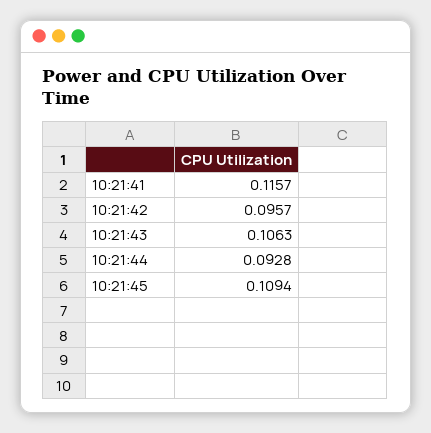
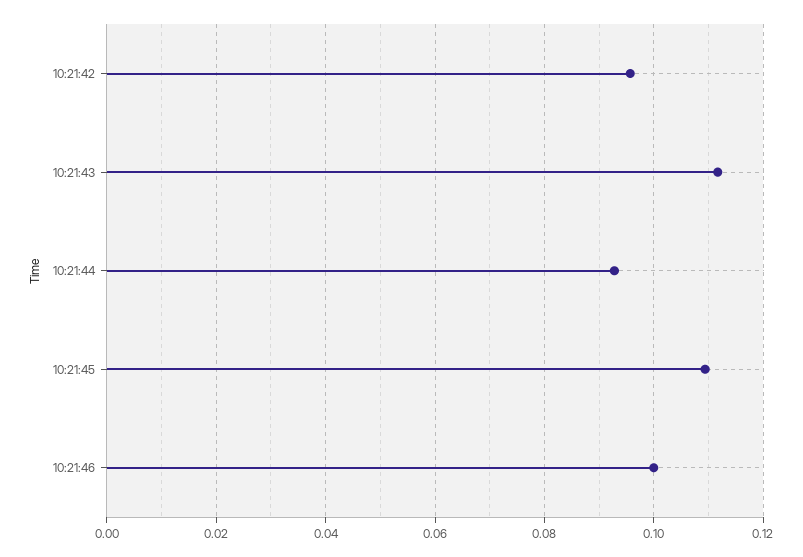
10:21:41: 0.1157 -> none
10:21:43: 0.1063 -> 0.112
10:21:46: none -> 0.1

